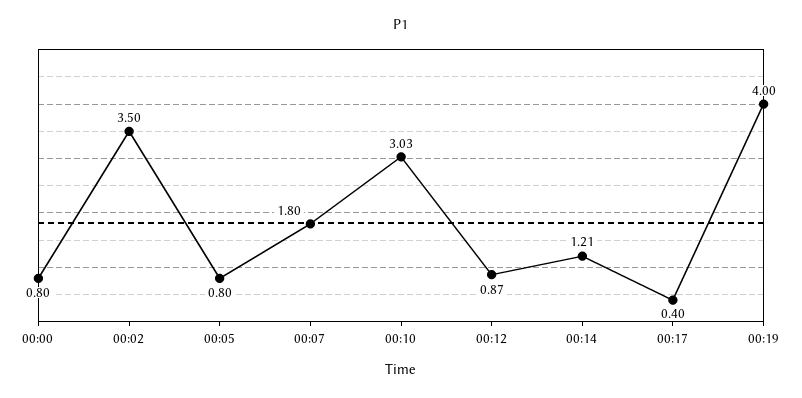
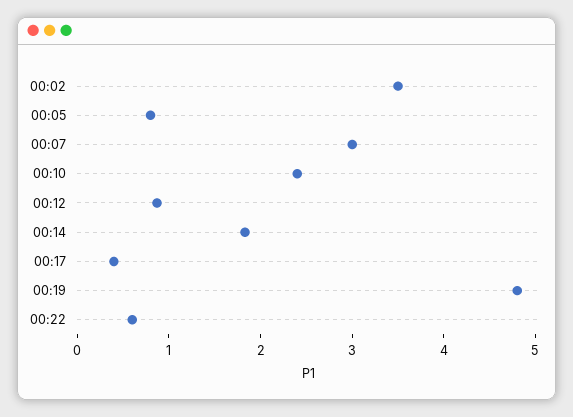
00:00: 0.8 -> none
00:07: 1.8 -> 3
00:10: 3.03 -> 2.4
00:14: 1.21 -> 1.8
00:19: 4 -> 4.8
00:22: none -> 0.6

